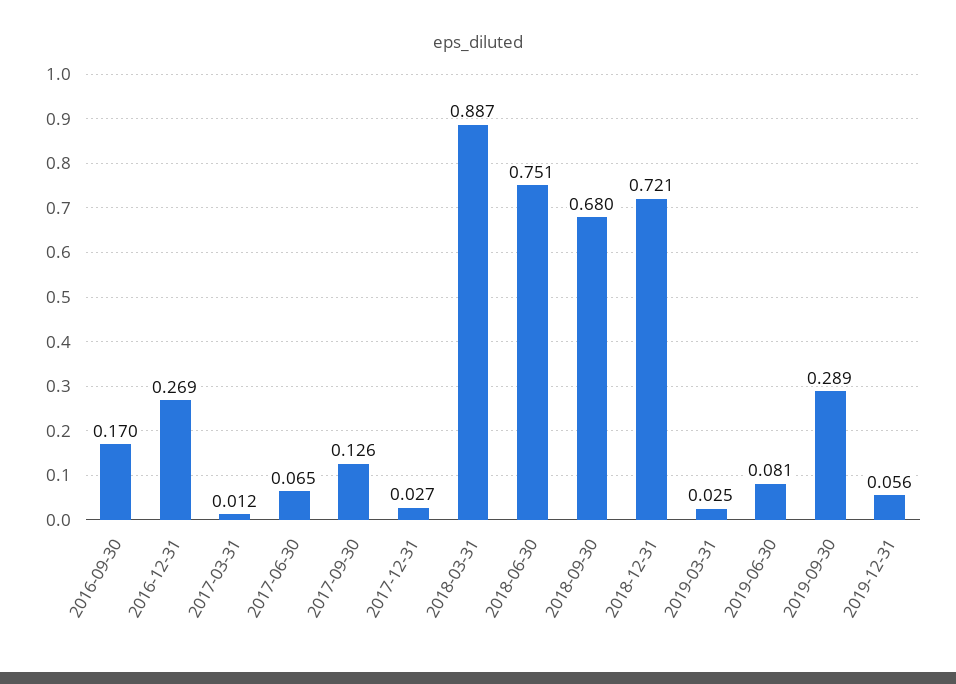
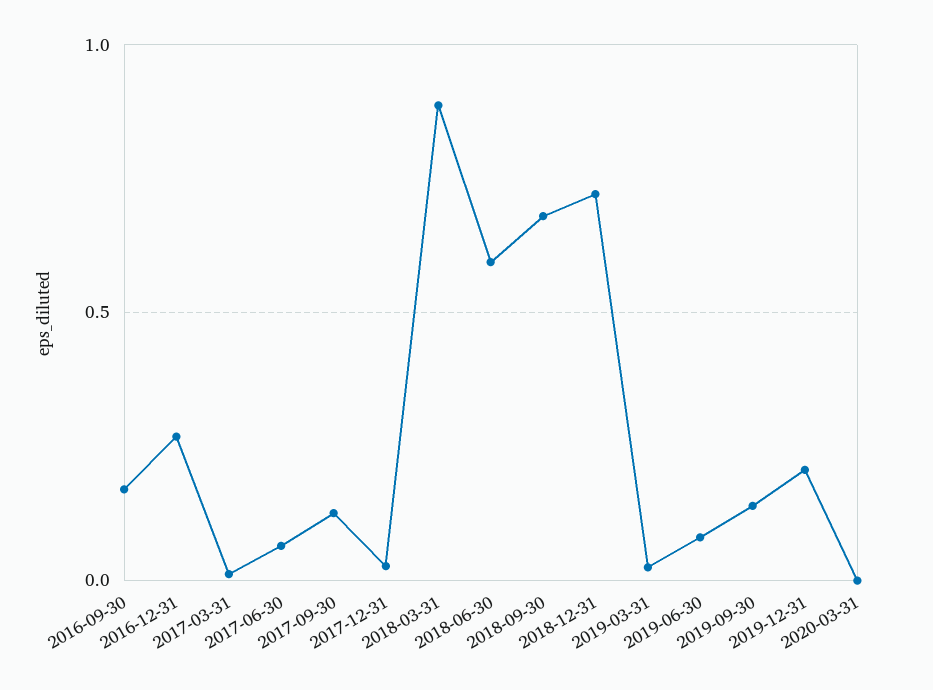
2018-06-30: 0.751 -> 0.6
2019-09-30: 0.289 -> 0.15
2019-12-31: 0.056 -> 0.2
2020-03-31: none -> 0

